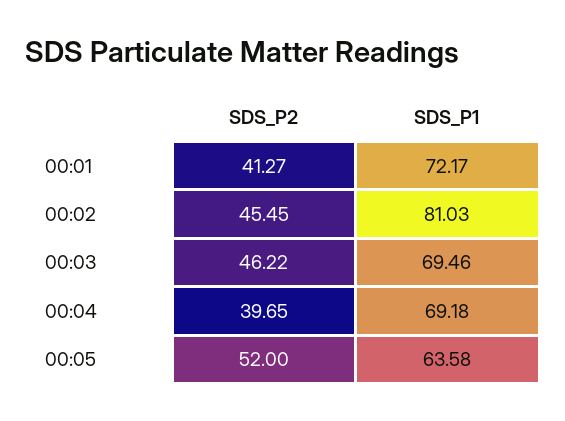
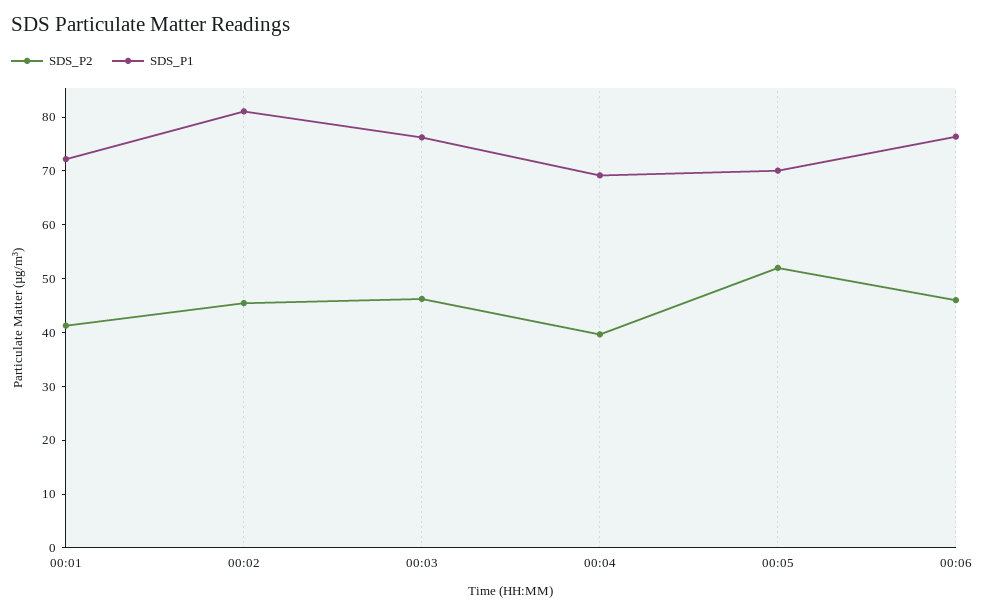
SDS_P1, 00:03: 69.46 -> 76
SDS_P1, 00:05: 63.58 -> 70
SDS_P2, 00:06: none -> 46
SDS_P1, 00:06: none -> 76

